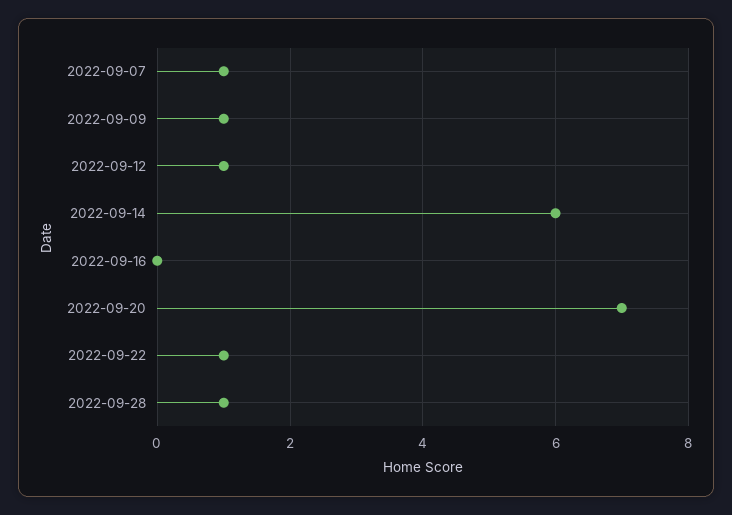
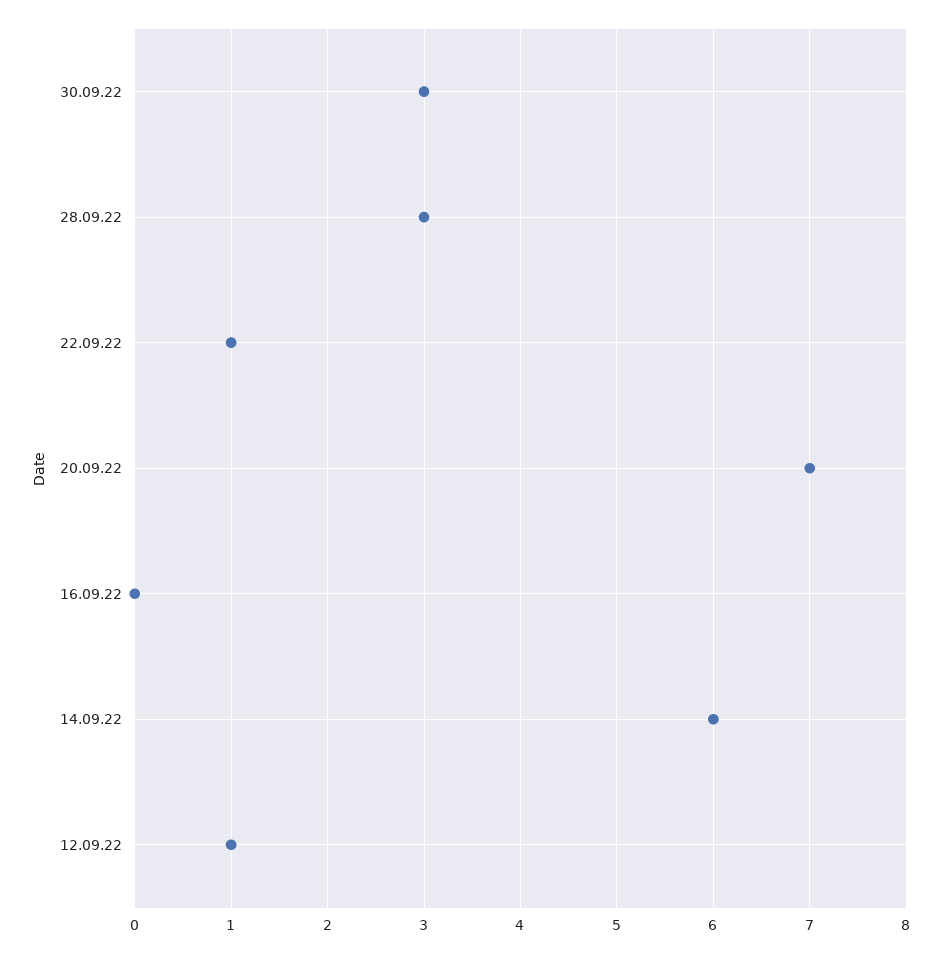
2022-09-07: 1 -> none
2022-09-09: 1 -> none
2022-09-28: 1 -> 3
30.09.22: none -> 3

